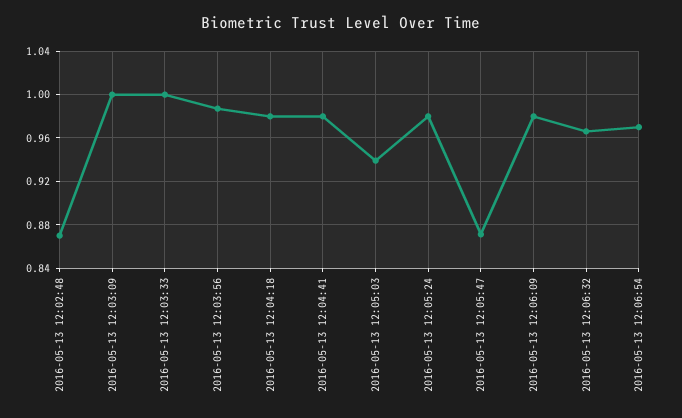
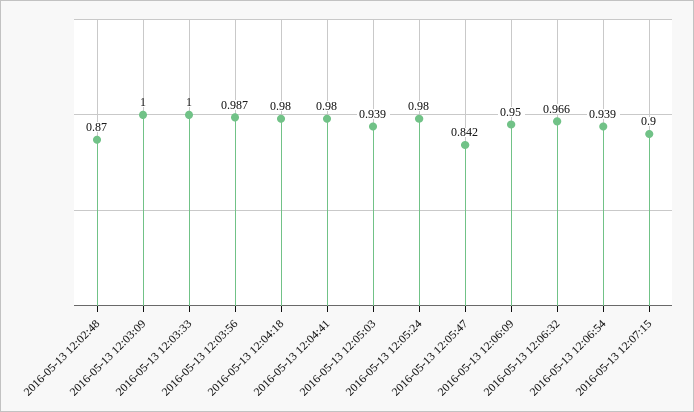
2016-05-13 12:05:47: 0.87 -> 0.842
2016-05-13 12:06:09: 0.98 -> 0.95
2016-05-13 12:06:54: 0.97 -> 0.939
2016-05-13 12:07:15: none -> 0.9

